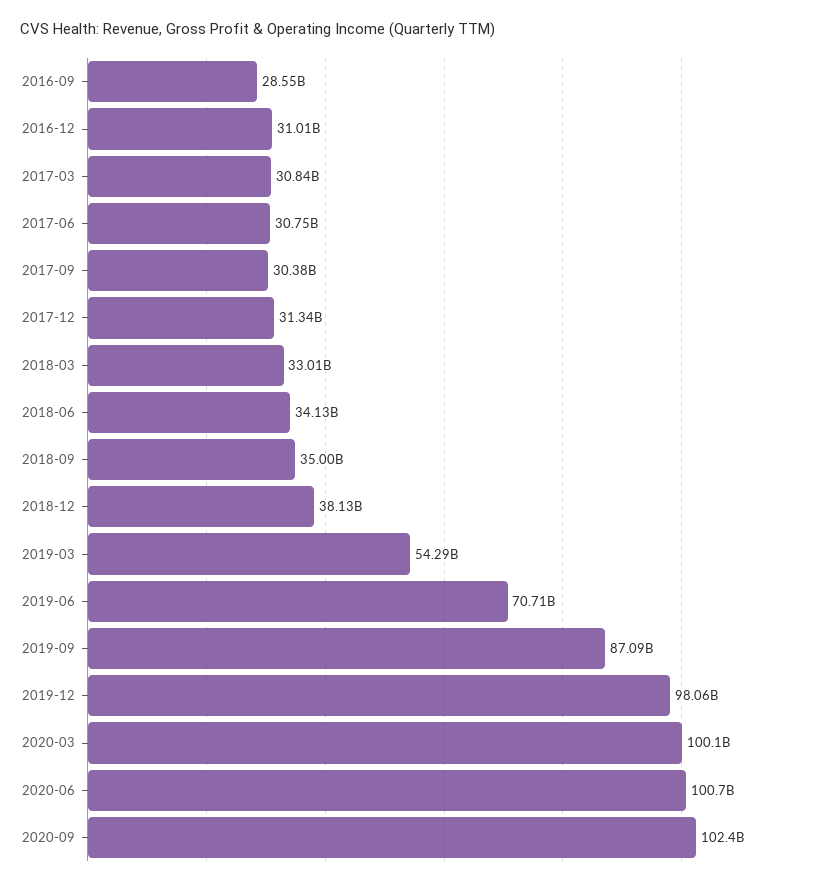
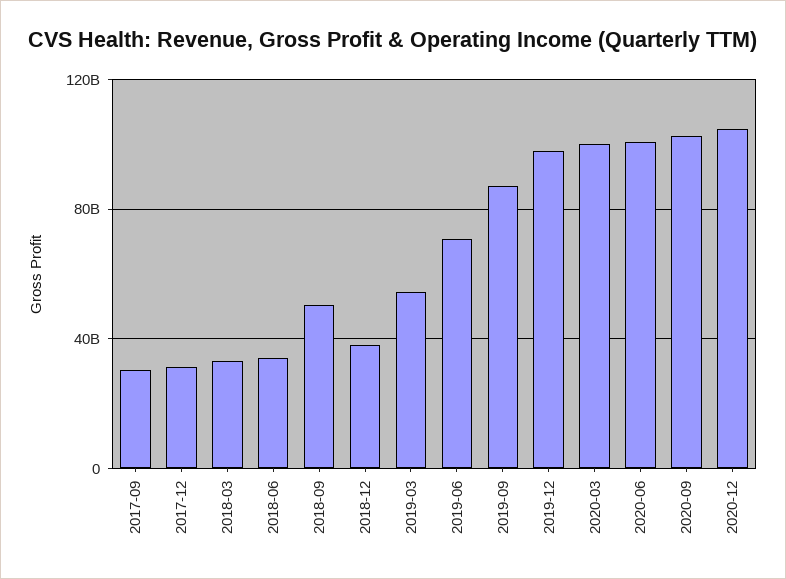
2016-09: 28550000000 -> none
2016-12: 31010000000 -> none
2017-03: 30840000000 -> none
2017-06: 30750000000 -> none
2018-09: 35000000000 -> 50000000000
2020-12: none -> 105000000000

